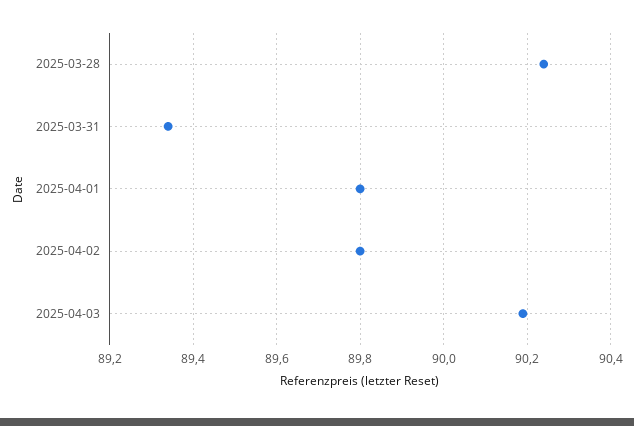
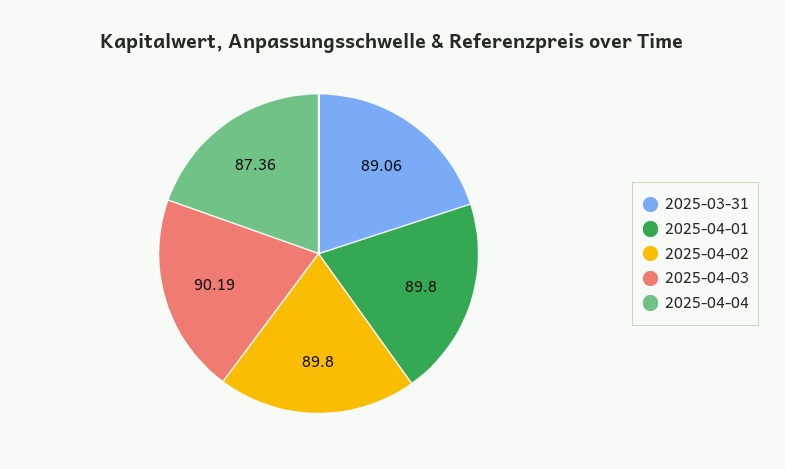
2025-03-28: 90.25 -> none
2025-03-31: 89.35 -> 89.06
2025-04-04: none -> 87.36

